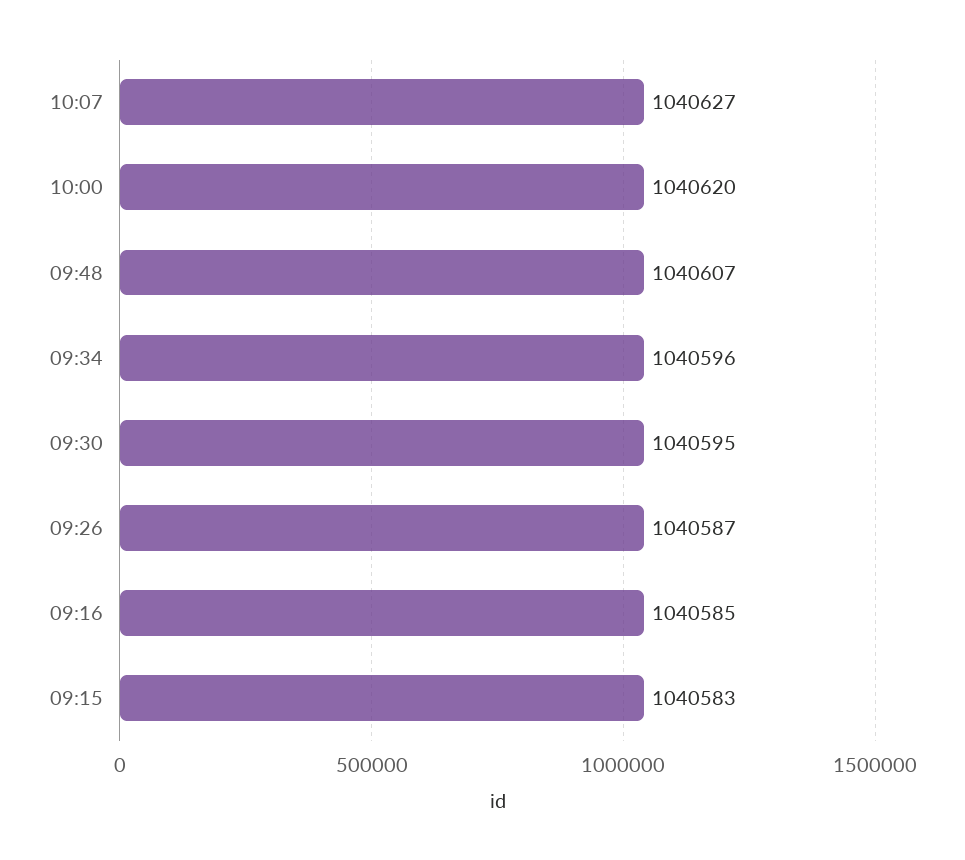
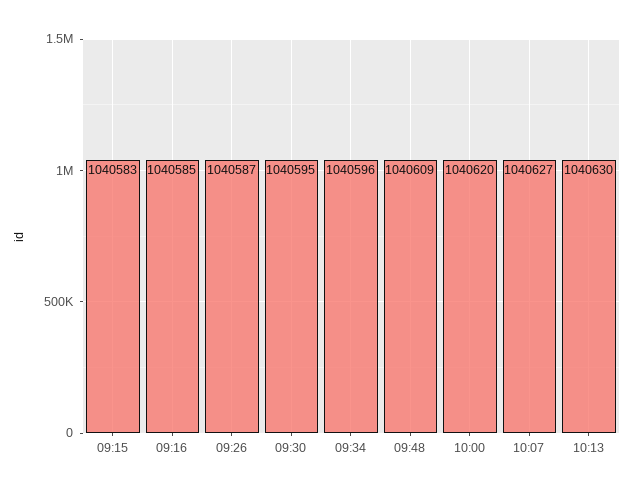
09:48: 1040607 -> 1040609
10:13: none -> 1040630

